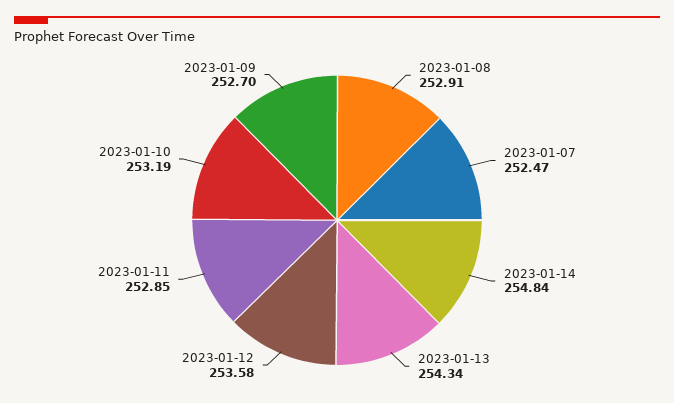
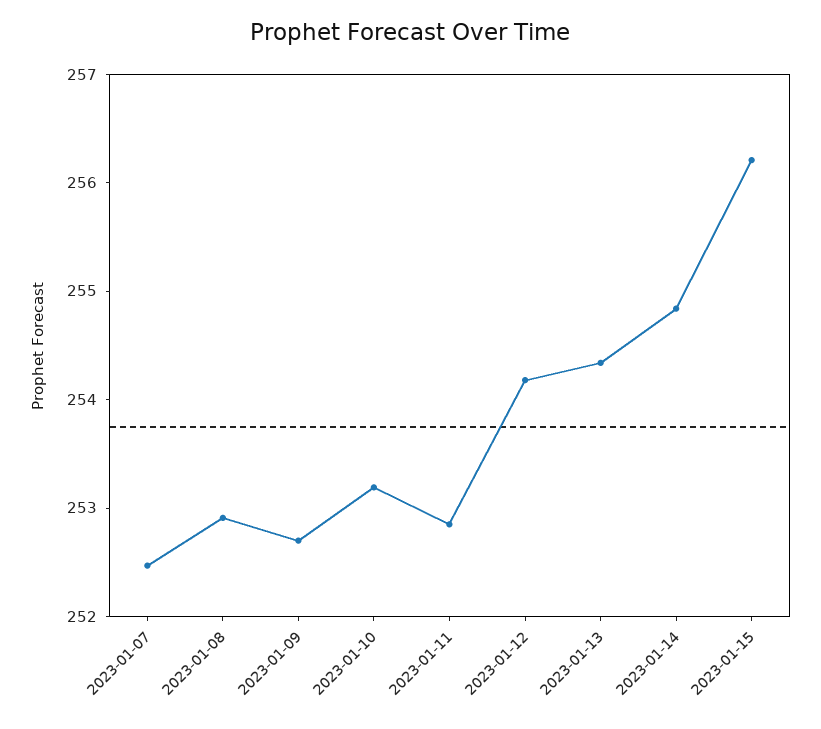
2023-01-12: 253.58 -> 254.2
2023-01-15: none -> 256.2

